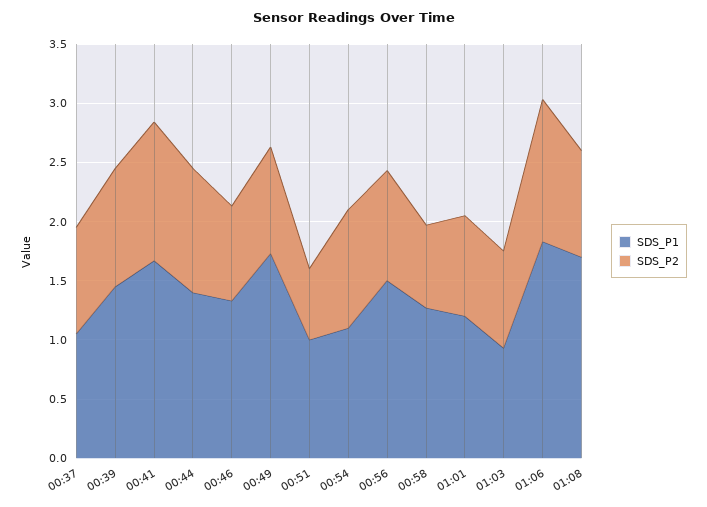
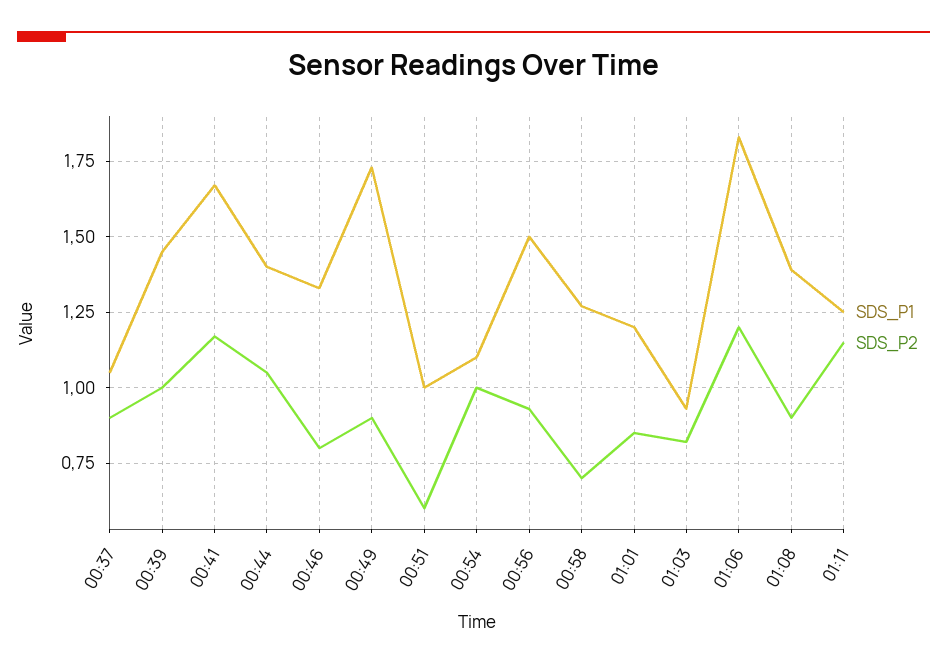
SDS_P1, 01:08: 1.7 -> 1.4
SDS_P1, 01:11: none -> 1.25
SDS_P2, 01:11: none -> 1.15

